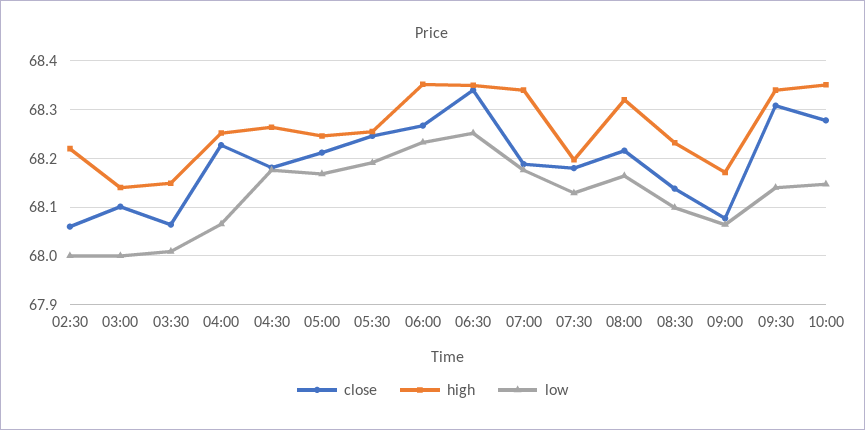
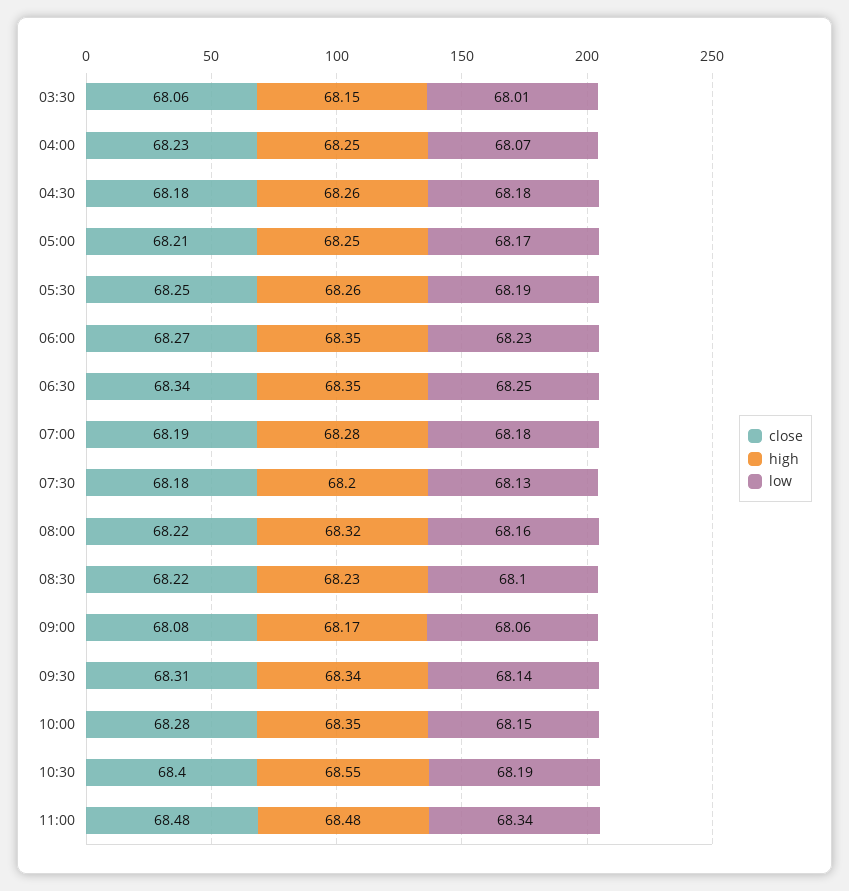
close, 02:30: 68.06 -> none
high, 02:30: 68.22 -> none
low, 02:30: 68 -> none
close, 03:00: 68.1 -> none
high, 03:00: 68.14 -> none
low, 03:00: 68 -> none
high, 07:00: 68.34 -> 68.28
close, 08:30: 68.14 -> 68.22
close, 10:30: none -> 68.4
high, 10:30: none -> 68.55
low, 10:30: none -> 68.19
close, 11:00: none -> 68.48
high, 11:00: none -> 68.48
low, 11:00: none -> 68.34

